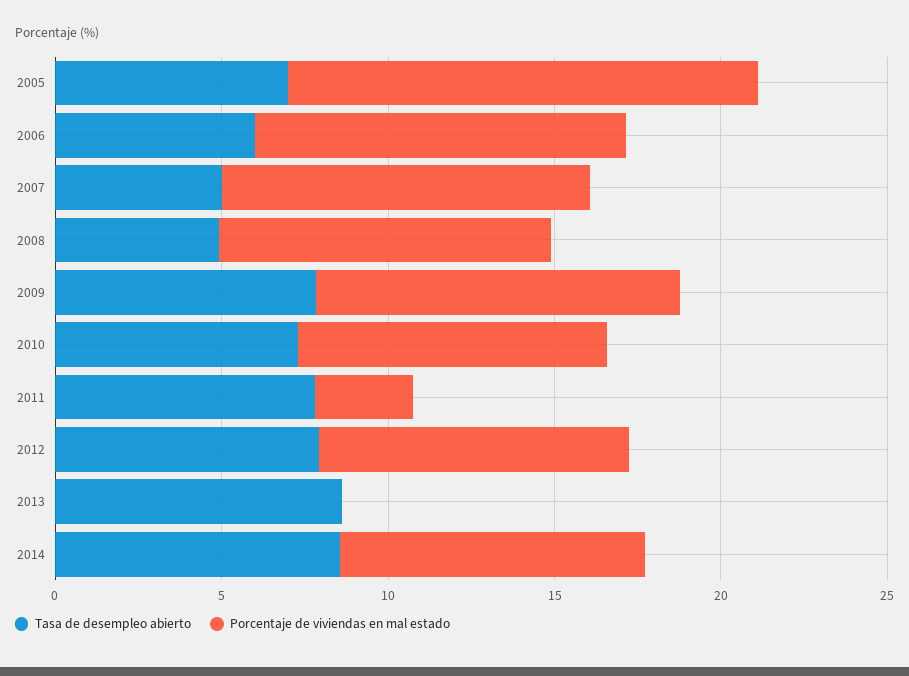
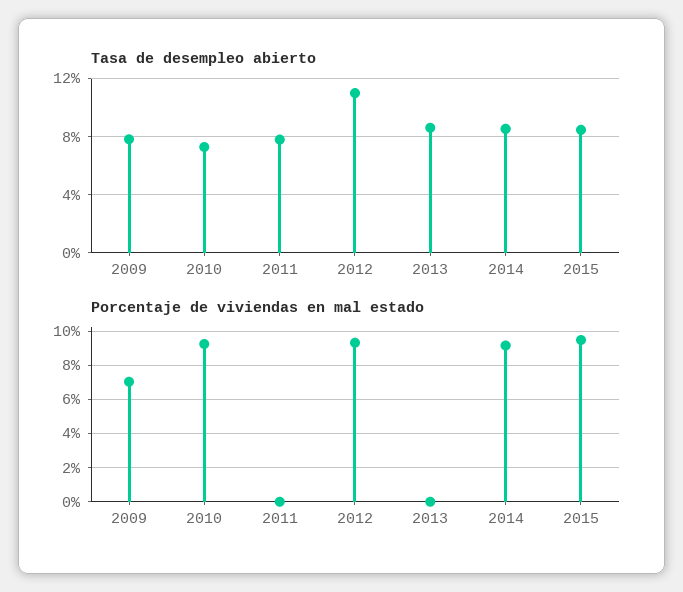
Tasa de desempleo abierto, 2005: 7 -> none
Porcentaje de viviendas en mal estado, 2005: 14 -> none
Tasa de desempleo abierto, 2006: 6 -> none
Porcentaje de viviendas en mal estado, 2006: 11 -> none
Tasa de desempleo abierto, 2007: 5 -> none
Porcentaje de viviendas en mal estado, 2007: 11 -> none
Tasa de desempleo abierto, 2008: 5 -> none
Porcentaje de viviendas en mal estado, 2008: 10 -> none
Porcentaje de viviendas en mal estado, 2009: 11 -> 7
Porcentaje de viviendas en mal estado, 2011: 3 -> 0
Tasa de desempleo abierto, 2012: 8 -> 11
Tasa de desempleo abierto, 2015: none -> 8.5
Porcentaje de viviendas en mal estado, 2015: none -> 9.5

